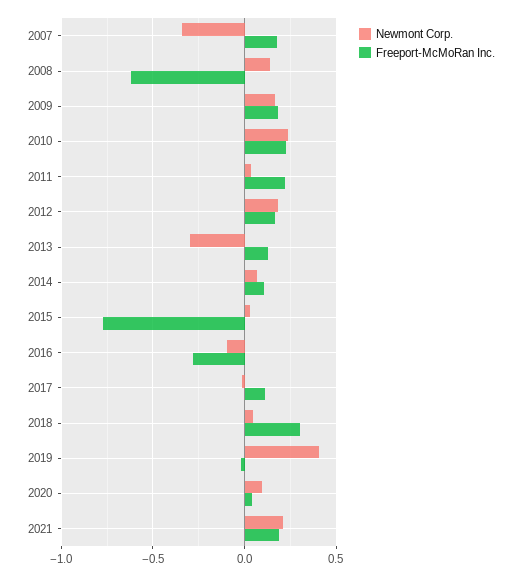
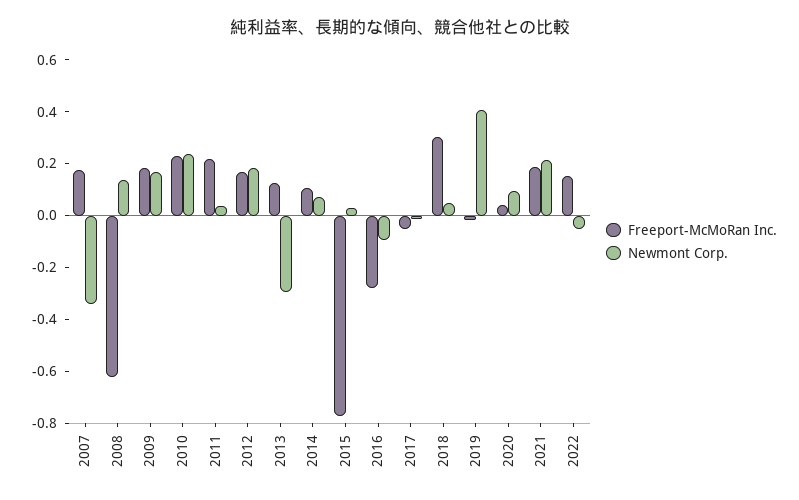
Freeport-McMoRan Inc., 2017: 0.1 -> -0.05
Freeport-McMoRan Inc., 2022: none -> 0.15
Newmont Corp., 2022: none -> -0.05

